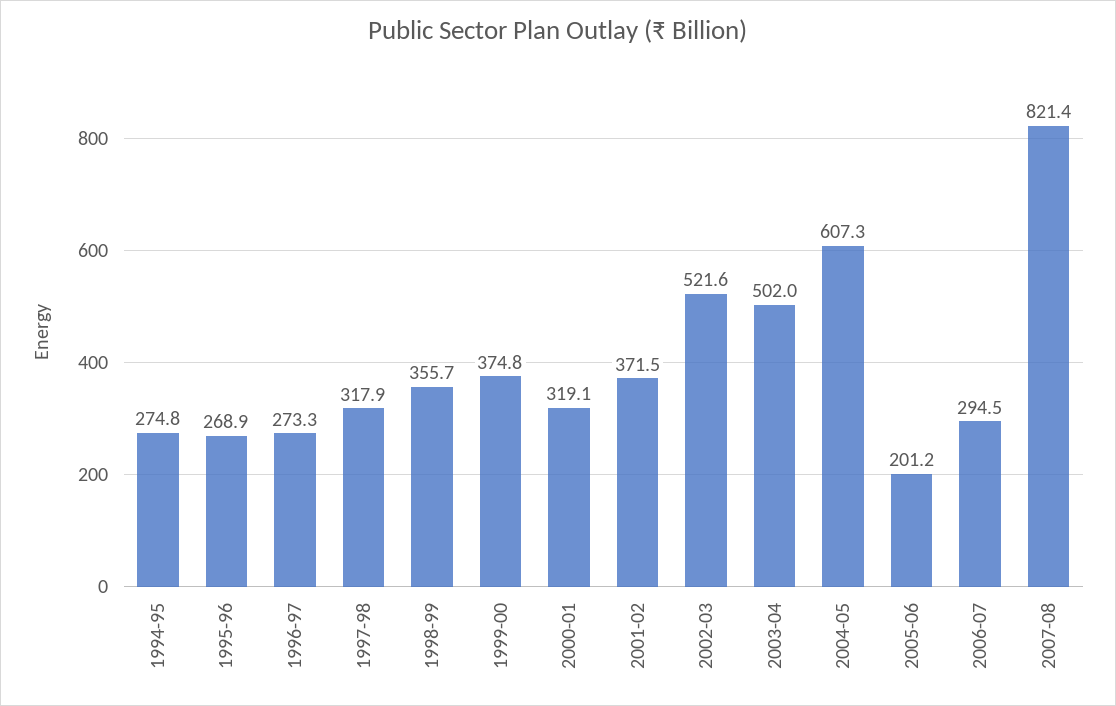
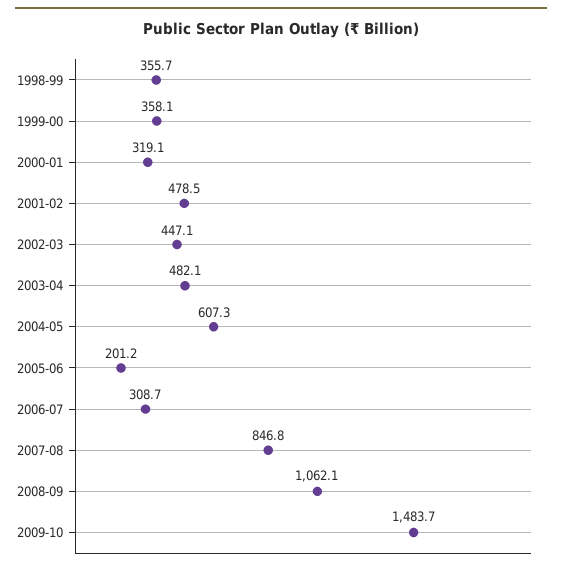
1994-95: 274.8 -> none
1995-96: 268.9 -> none
1996-97: 273.3 -> none
1997-98: 317.9 -> none
1999-00: 374.8 -> 358.1
2001-02: 371.5 -> 478.5
2002-03: 521.6 -> 447.1
2003-04: 502 -> 482.1
2006-07: 294.5 -> 308.7
2007-08: 821.4 -> 846.8
2008-09: none -> 1062.1
2009-10: none -> 1483.7

